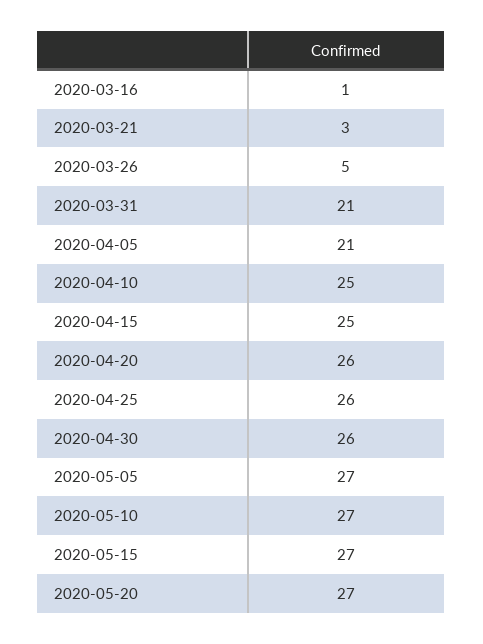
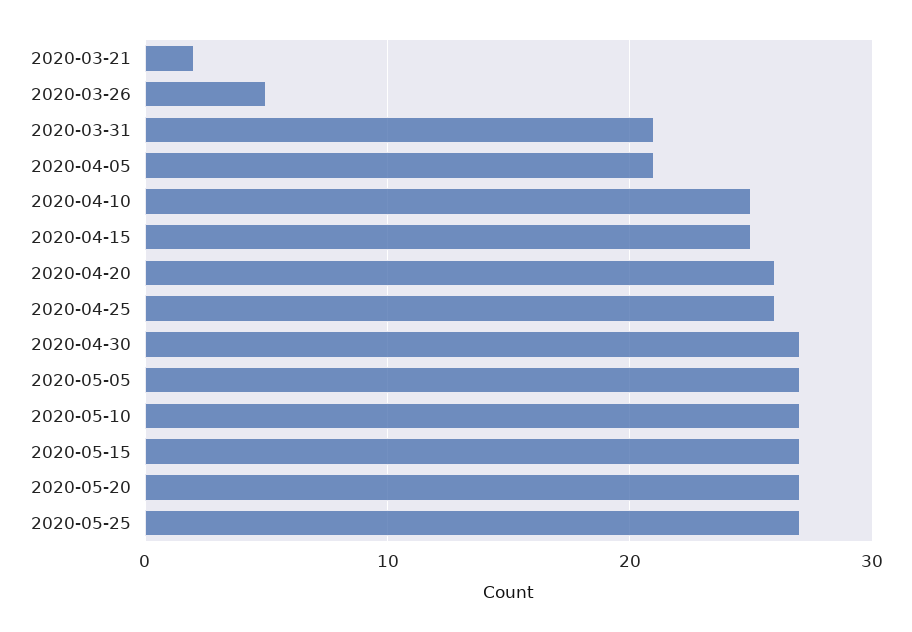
2020-03-16: 1 -> none
2020-03-21: 3 -> 2
2020-04-30: 26 -> 27
2020-05-25: none -> 27

